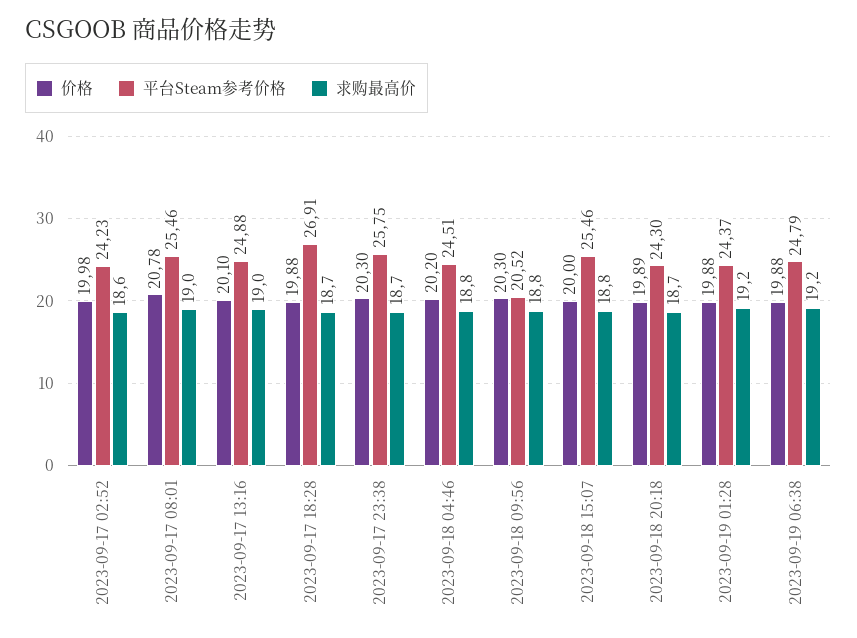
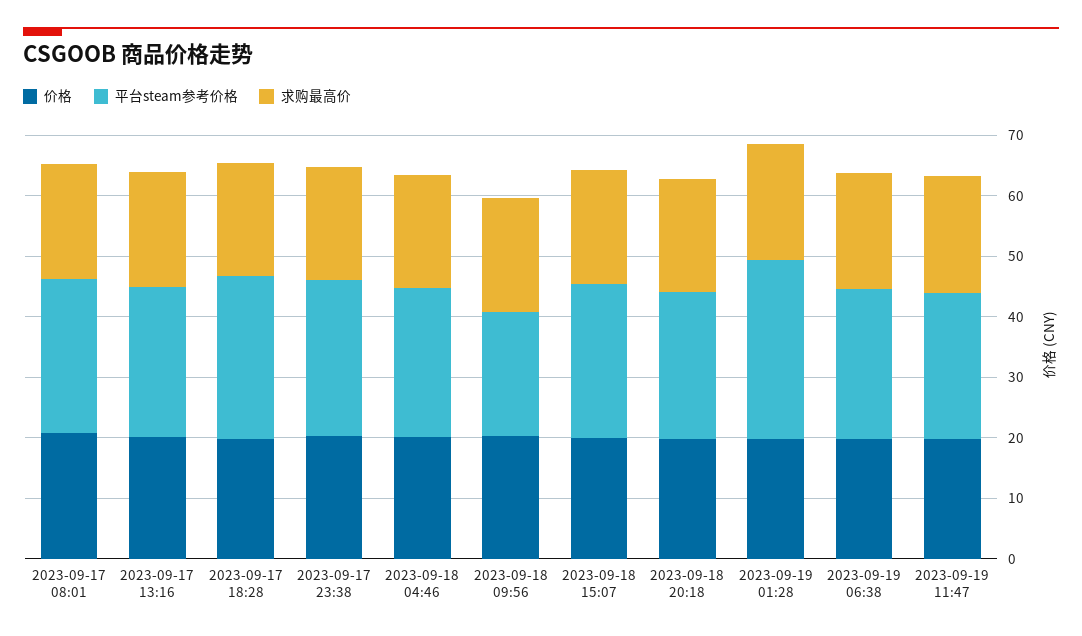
价格, 2023-09-17 02:52: 19.98 -> none
平台Steam参考价格, 2023-09-17 02:52: 24.23 -> none
求购最高价, 2023-09-17 02:52: 18.6 -> none
平台Steam参考价格, 2023-09-19 01:28: 24.37 -> 30
价格, 2023-09-19 11:47: none -> 20
平台Steam参考价格, 2023-09-19 11:47: none -> 24
求购最高价, 2023-09-19 11:47: none -> 20

